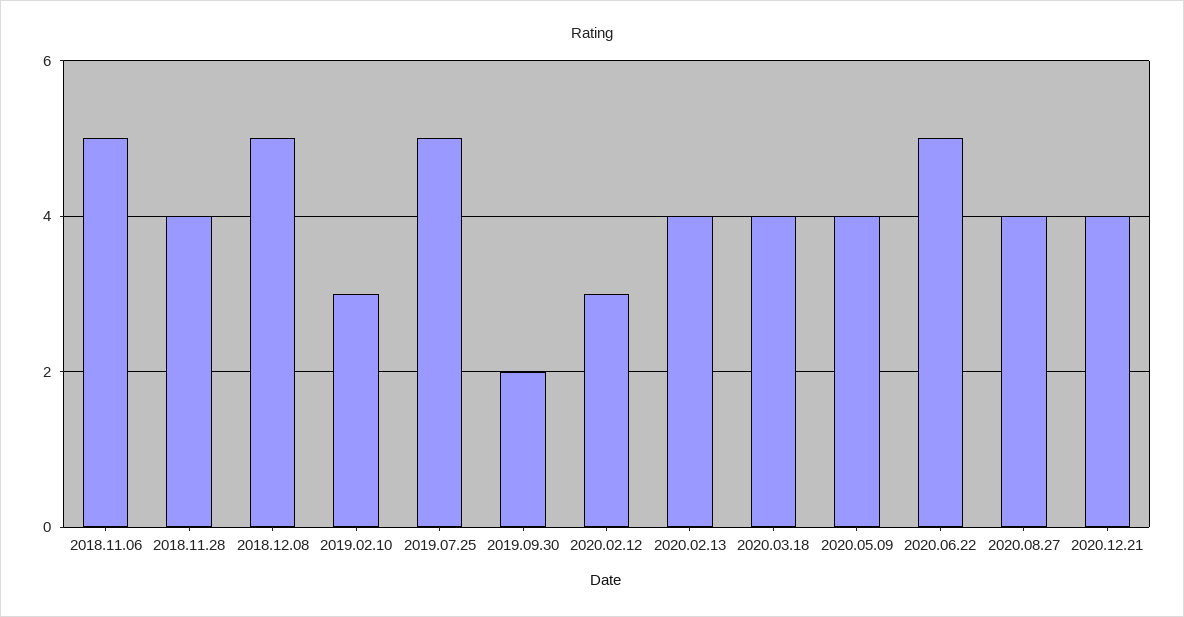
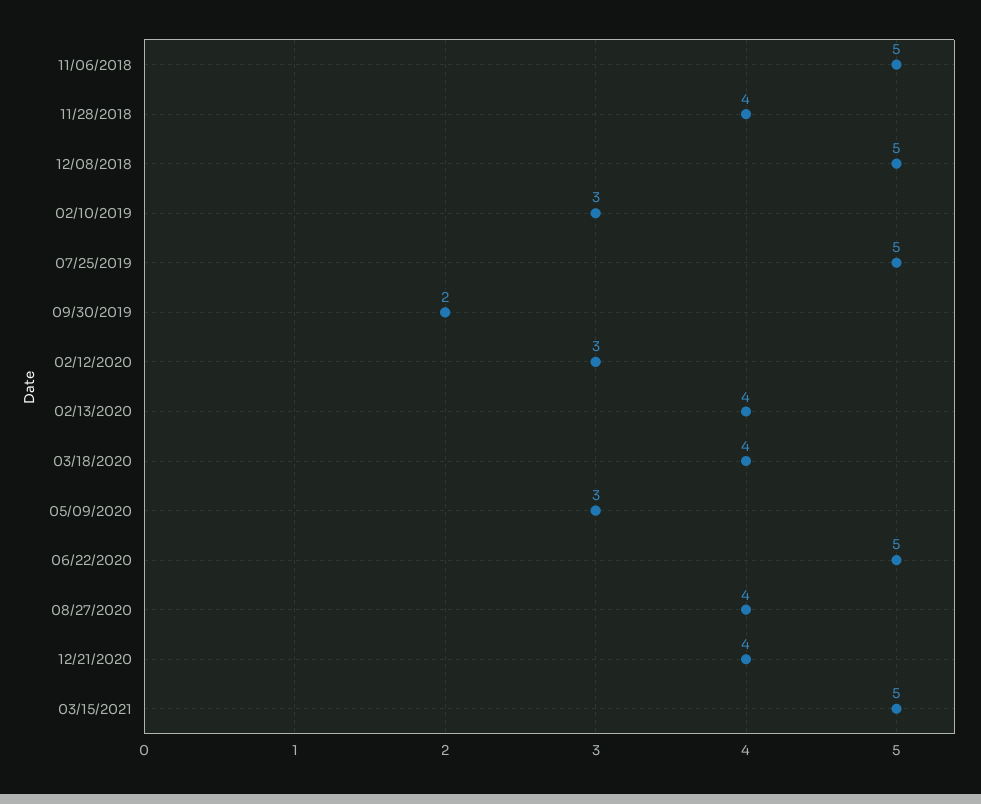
2020.05.09: 4 -> 3
03/15/2021: none -> 5

